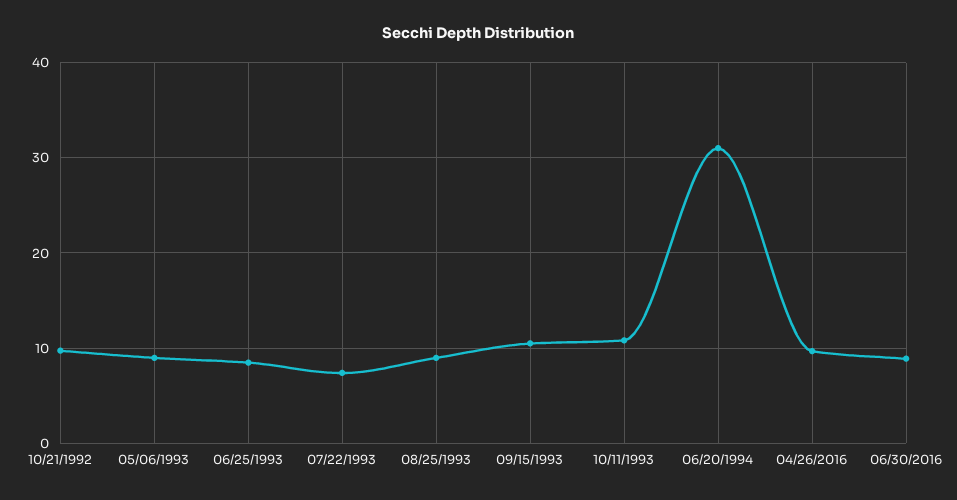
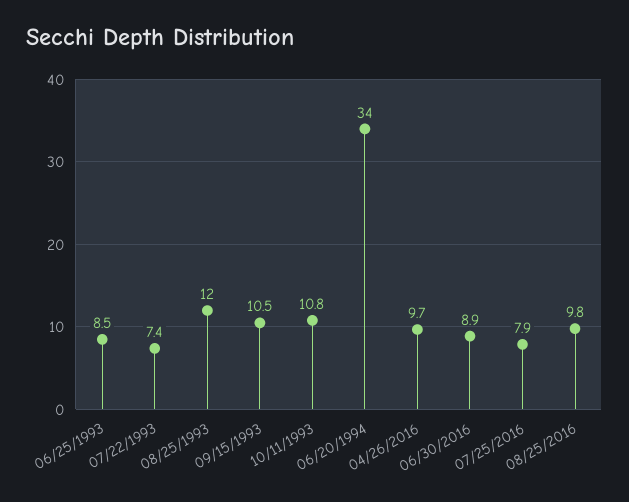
10/21/1992: 10 -> none
05/06/1993: 9 -> none
08/25/1993: 9 -> 12
06/20/1994: 31 -> 34
07/25/2016: none -> 7.9
08/25/2016: none -> 9.8

